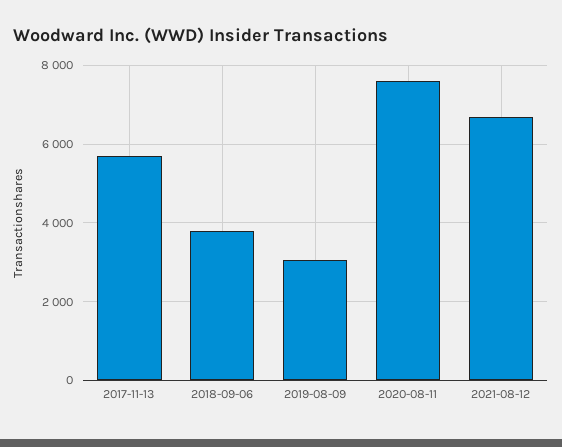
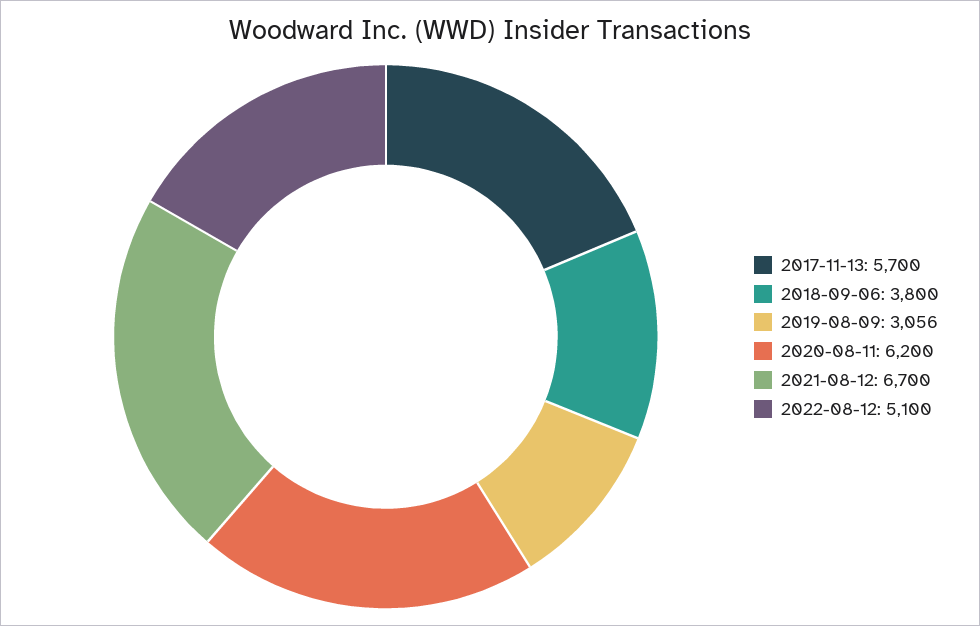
2020-08-11: 7600 -> 6200
2022-08-12: none -> 5100

